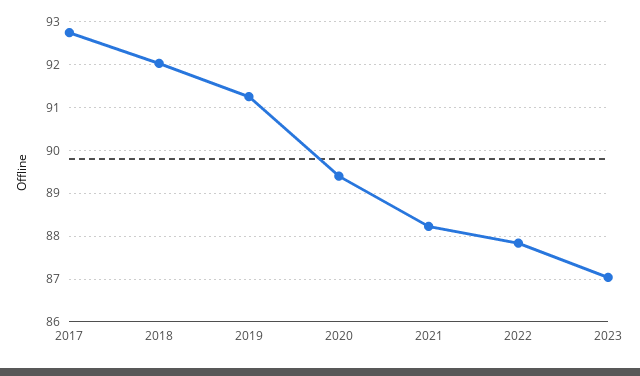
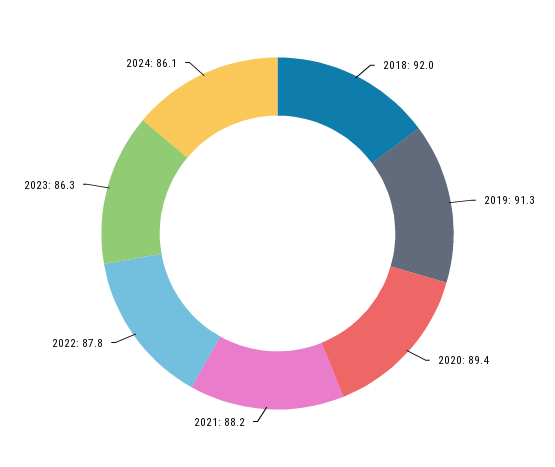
2017: 92.8 -> none
2023: 87 -> 86.3
2024: none -> 86.1

